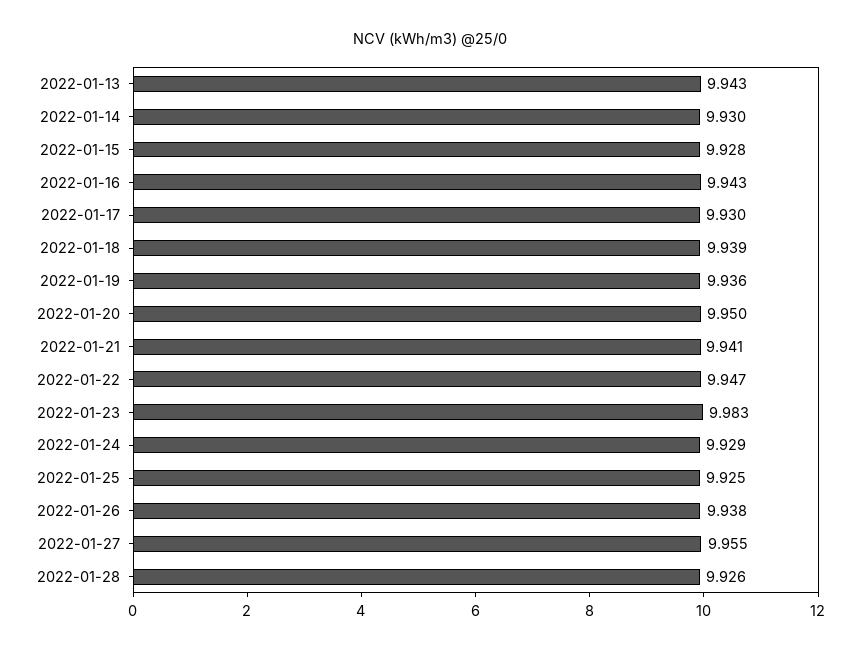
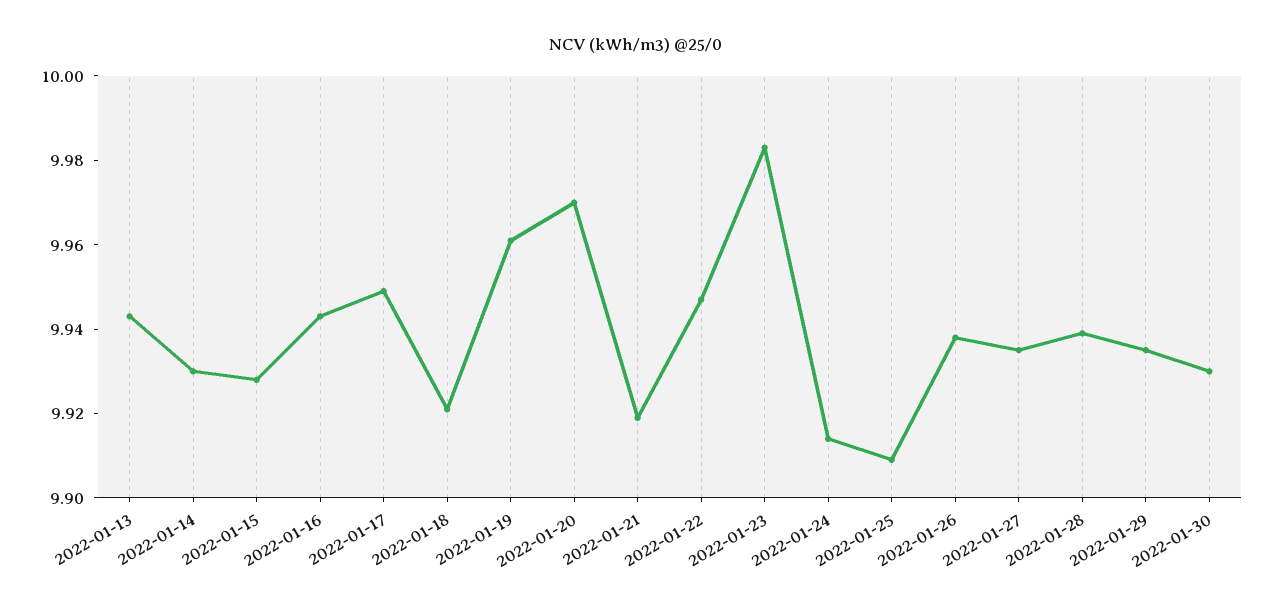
2022-01-17: 9.93 -> 9.95
2022-01-18: 9.939 -> 9.92
2022-01-19: 9.936 -> 9.96
2022-01-20: 9.95 -> 9.97
2022-01-21: 9.941 -> 9.92
2022-01-24: 9.929 -> 9.915
2022-01-25: 9.925 -> 9.91
2022-01-27: 9.955 -> 9.935
2022-01-28: 9.926 -> 9.94
2022-01-29: none -> 9.935
2022-01-30: none -> 9.93

